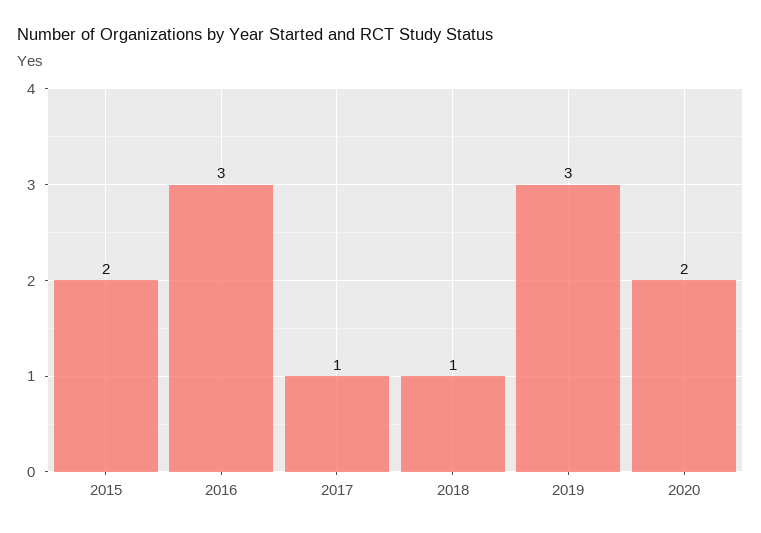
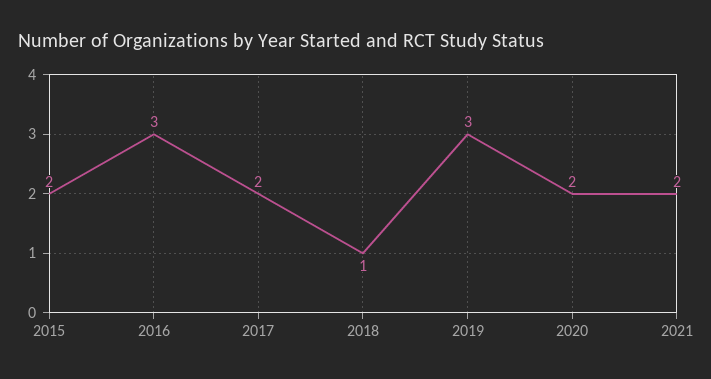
2017: 1 -> 2
2021: none -> 2

